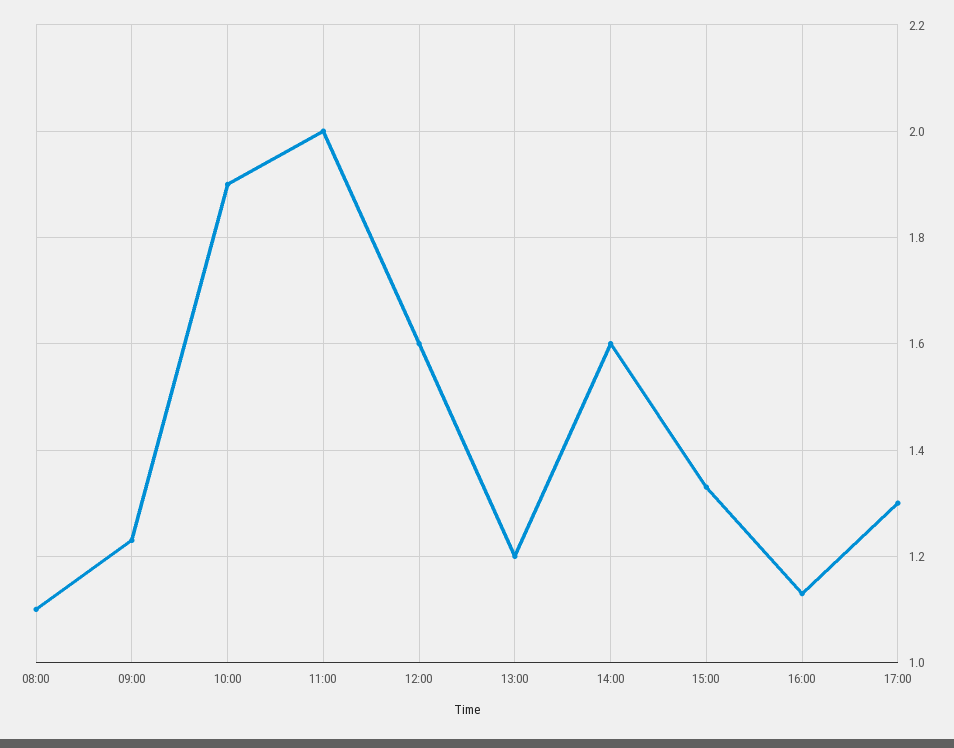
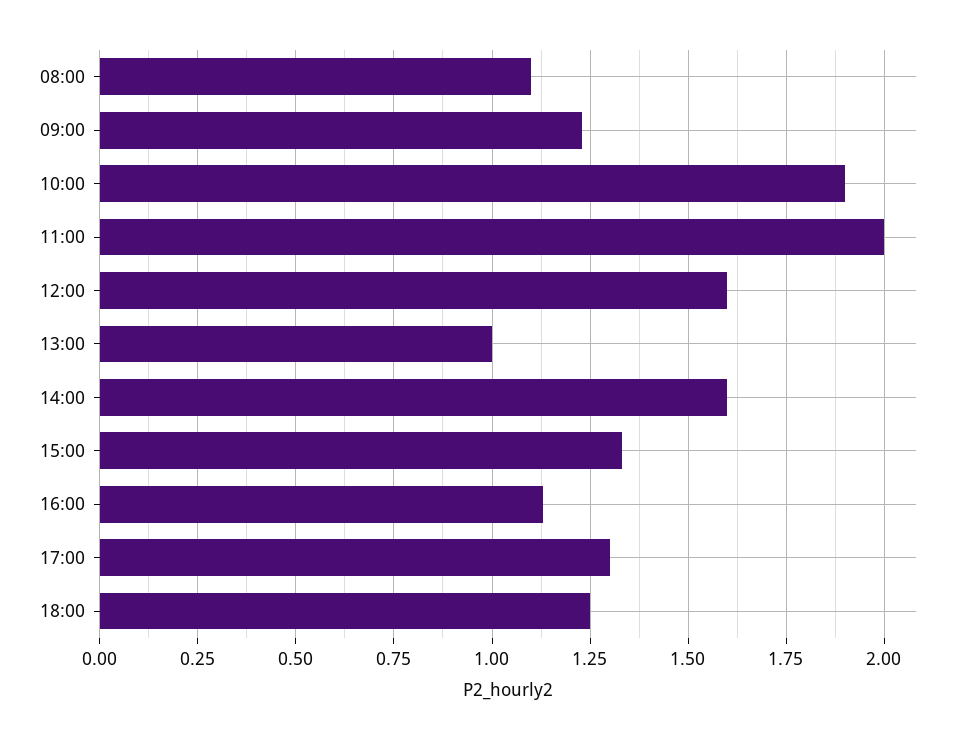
13:00: 1.2 -> 1
18:00: none -> 1.25

